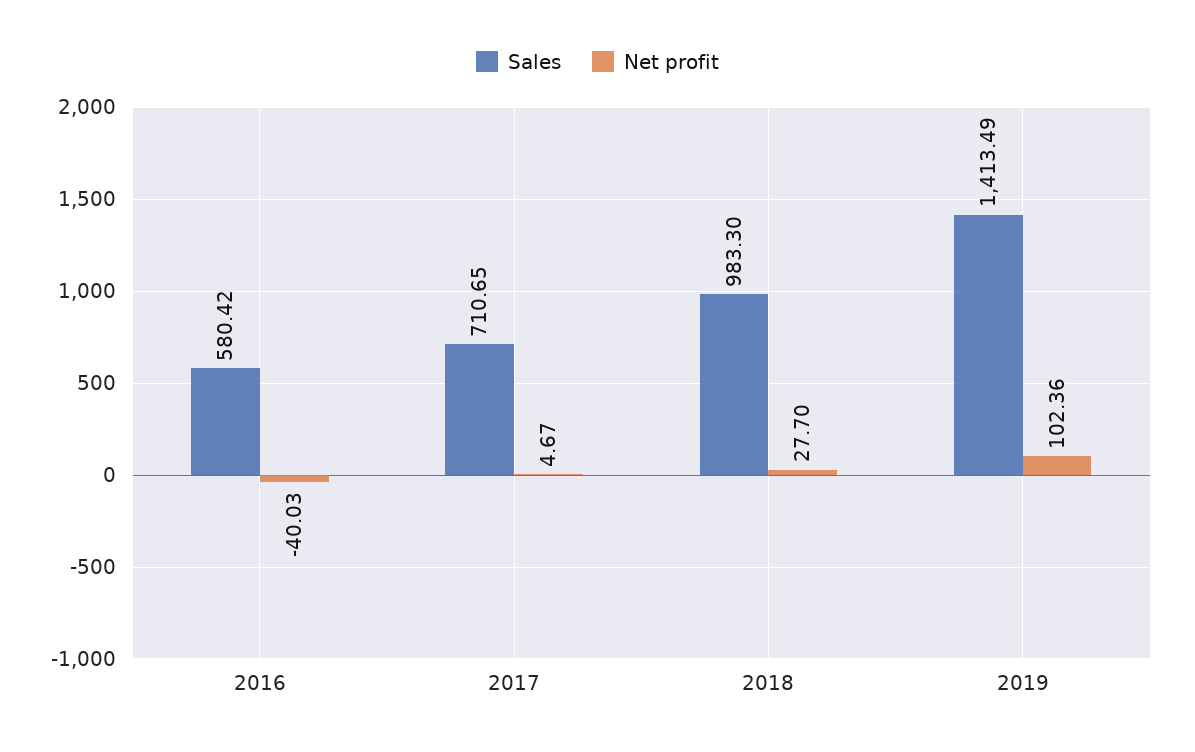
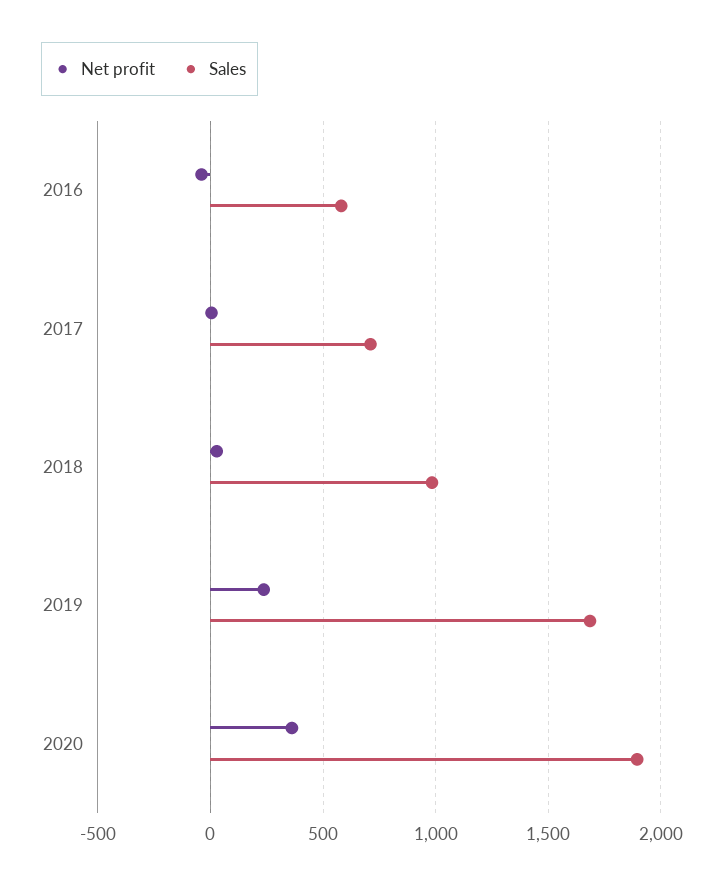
Sales, 2019: 1413.49 -> 1700
Net profit, 2019: 102.36 -> 250
Net profit, 2020: none -> 350
Sales, 2020: none -> 1900

